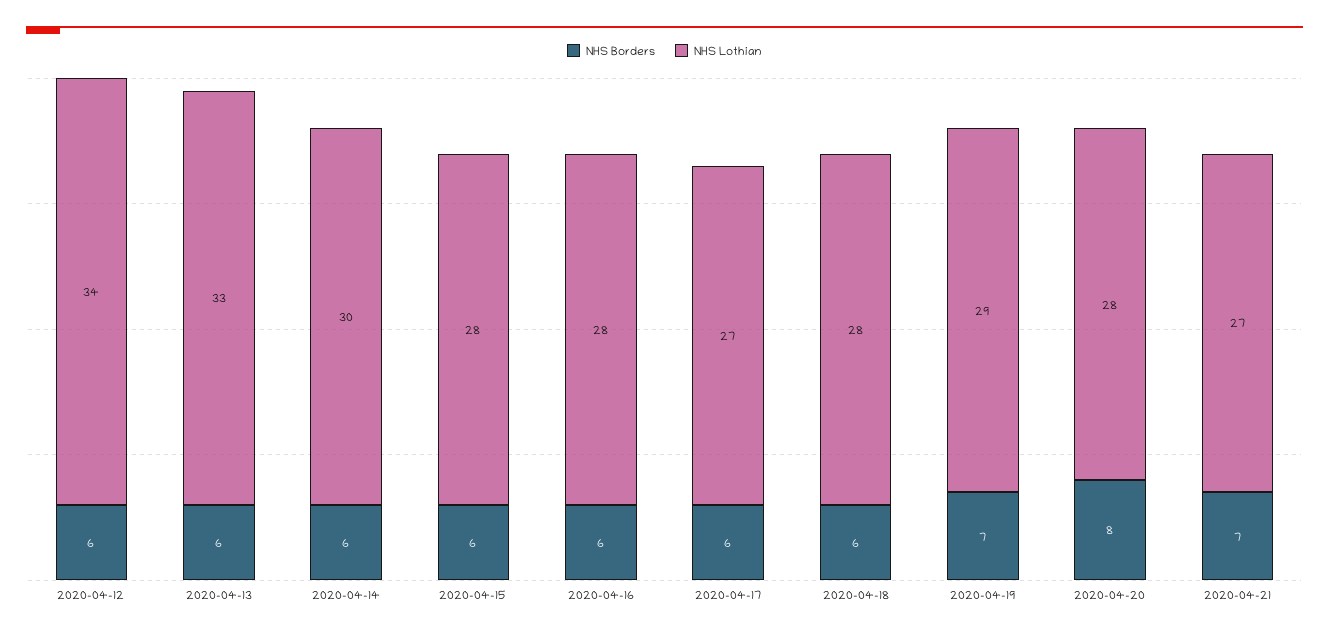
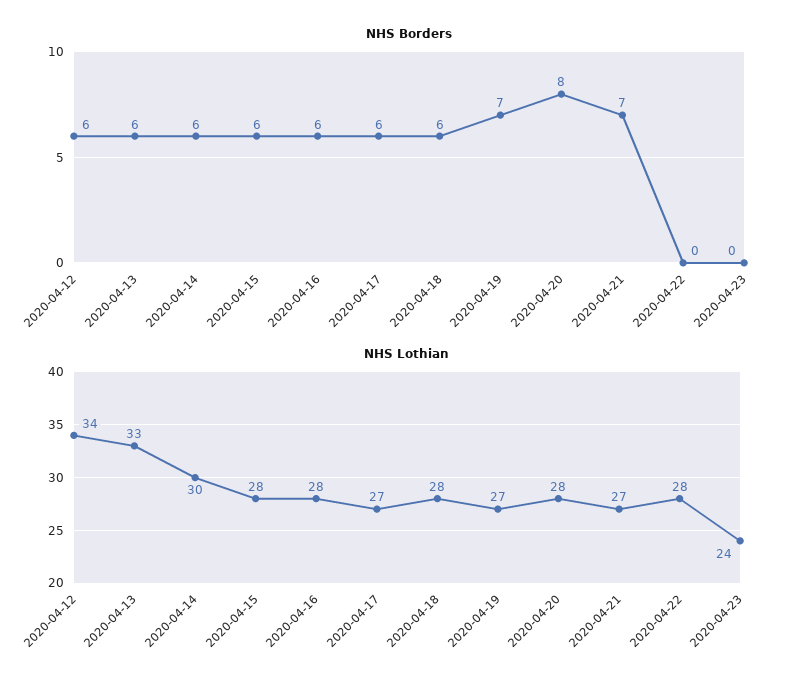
NHS Lothian, 2020-04-19: 29 -> 27
NHS Borders, 2020-04-22: none -> 0
NHS Borders, 2020-04-23: none -> 0
NHS Lothian, 2020-04-22: none -> 28
NHS Lothian, 2020-04-23: none -> 24

